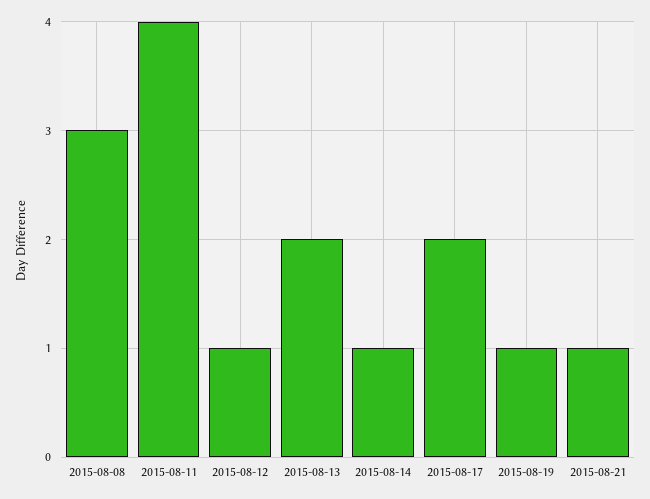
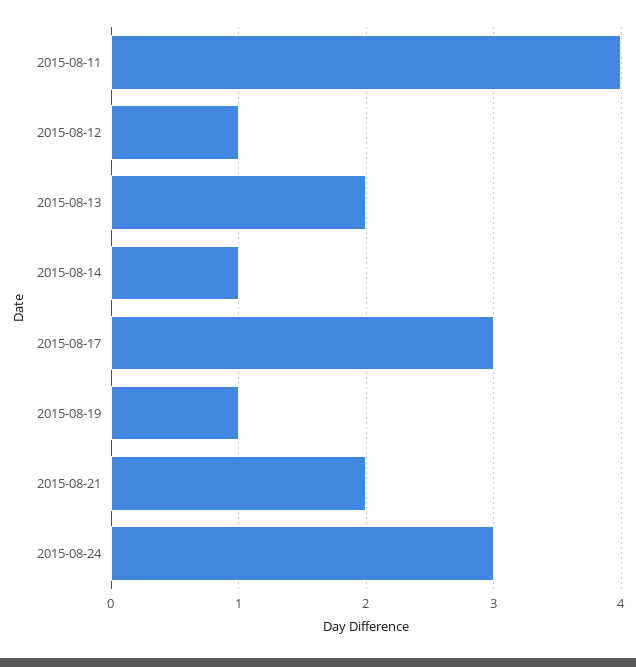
2015-08-08: 3 -> none
2015-08-17: 2 -> 3
2015-08-21: 1 -> 2
2015-08-24: none -> 3

